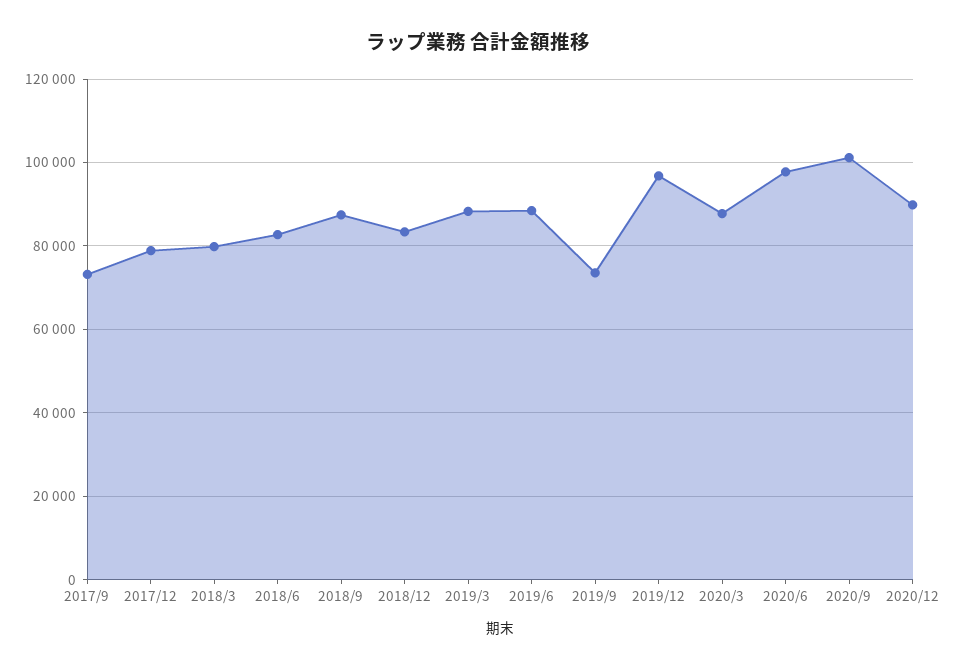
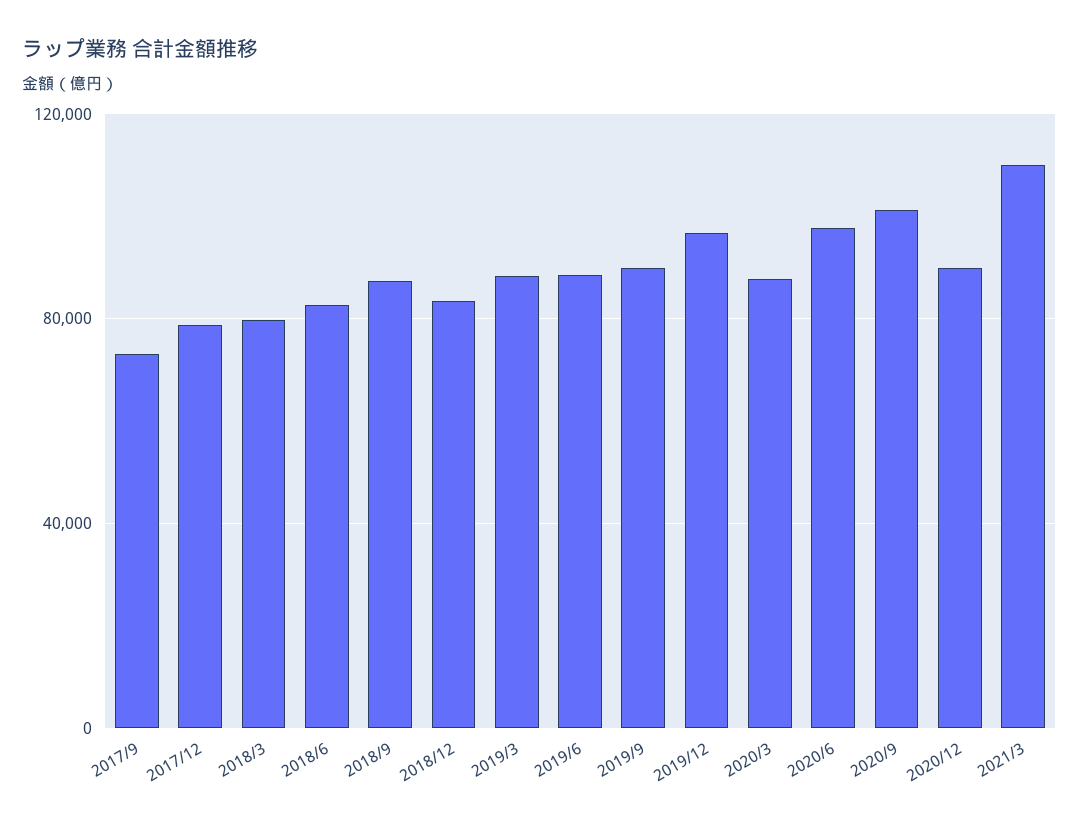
2019/9: 74000 -> 90000
2021/3: none -> 110000

